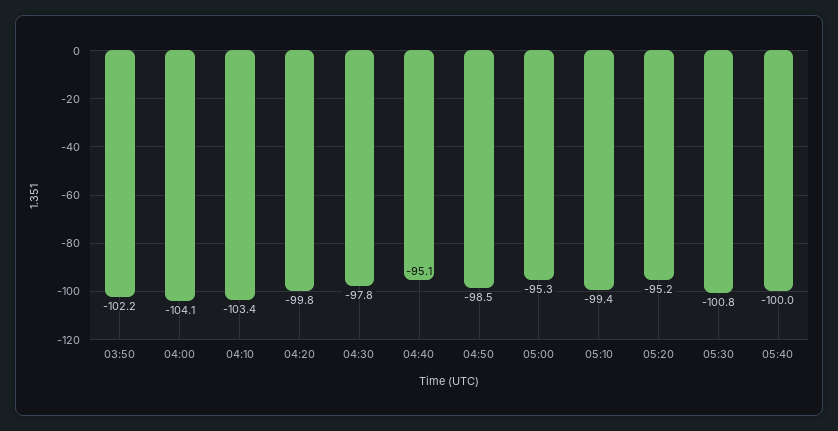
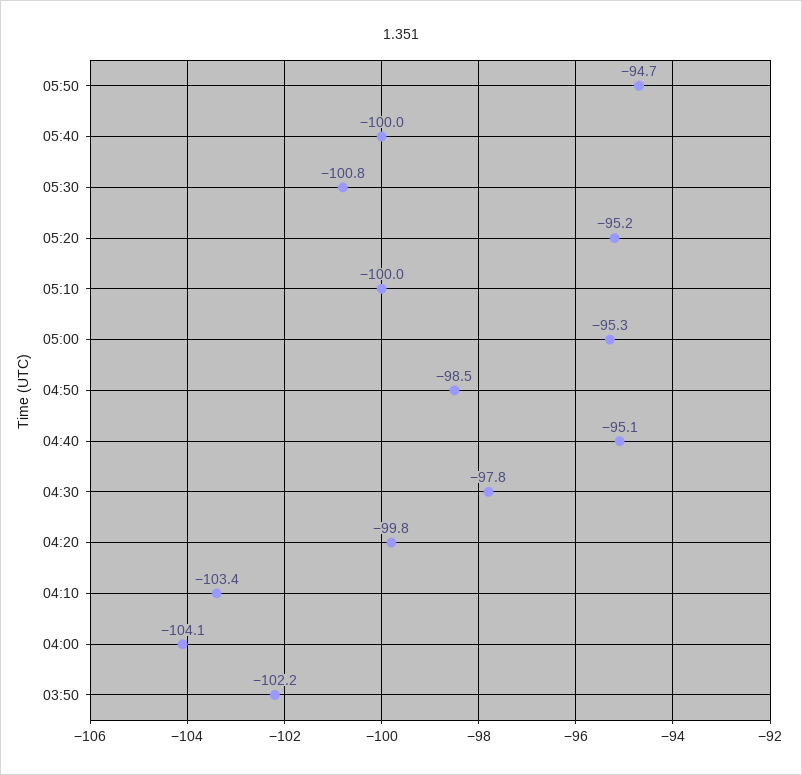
05:10: -99.4 -> -100
05:50: none -> -94.7

